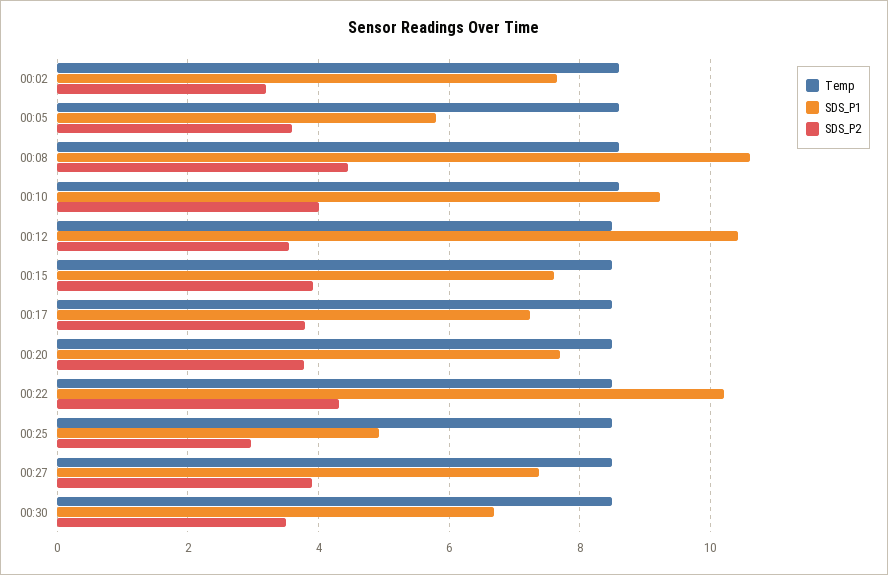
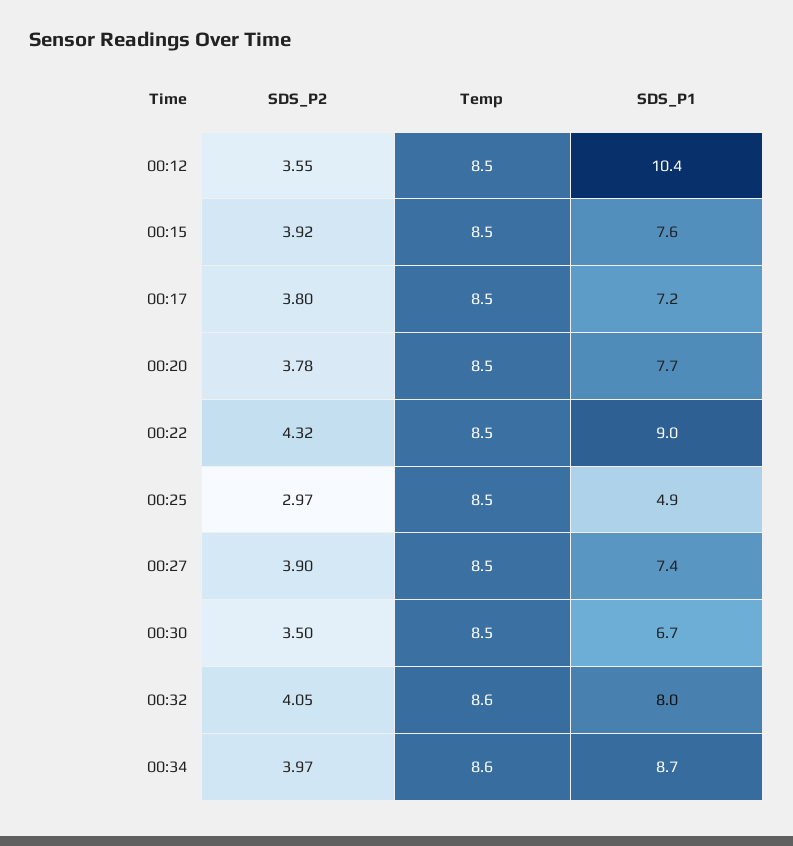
Temp, 00:02: 8.6 -> none
SDS_P1, 00:02: 7.6 -> none
SDS_P2, 00:02: 3.2 -> none
Temp, 00:05: 8.6 -> none
SDS_P1, 00:05: 5.8 -> none
SDS_P2, 00:05: 3.6 -> none
Temp, 00:08: 8.6 -> none
SDS_P1, 00:08: 10.6 -> none
SDS_P2, 00:08: 4.4 -> none
Temp, 00:10: 8.6 -> none
SDS_P1, 00:10: 9.2 -> none
SDS_P2, 00:10: 4 -> none
SDS_P1, 00:22: 10.2 -> 9
SDS_P2, 00:32: none -> 4.05
Temp, 00:32: none -> 8.6
SDS_P1, 00:32: none -> 8
SDS_P2, 00:34: none -> 3.97
Temp, 00:34: none -> 8.6
SDS_P1, 00:34: none -> 8.7

